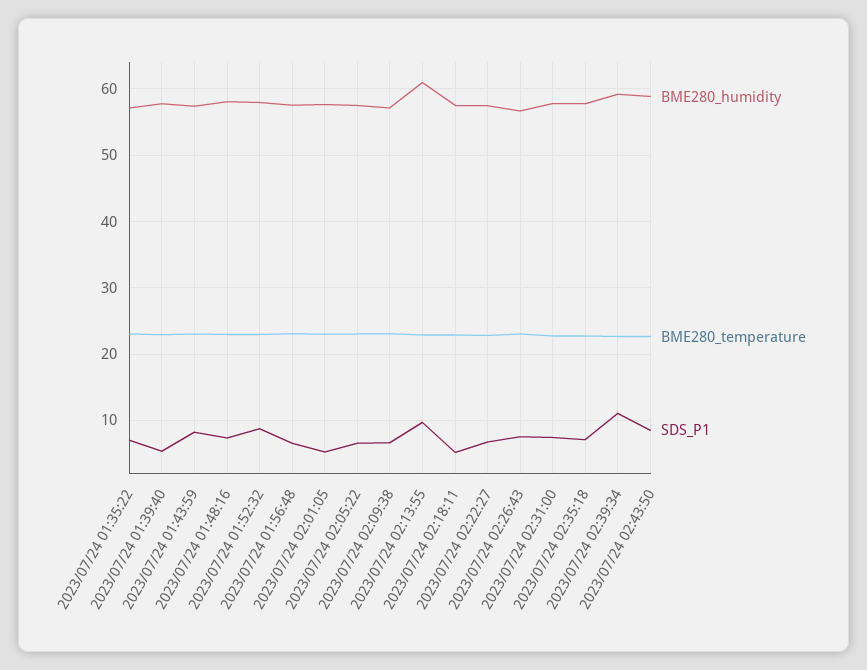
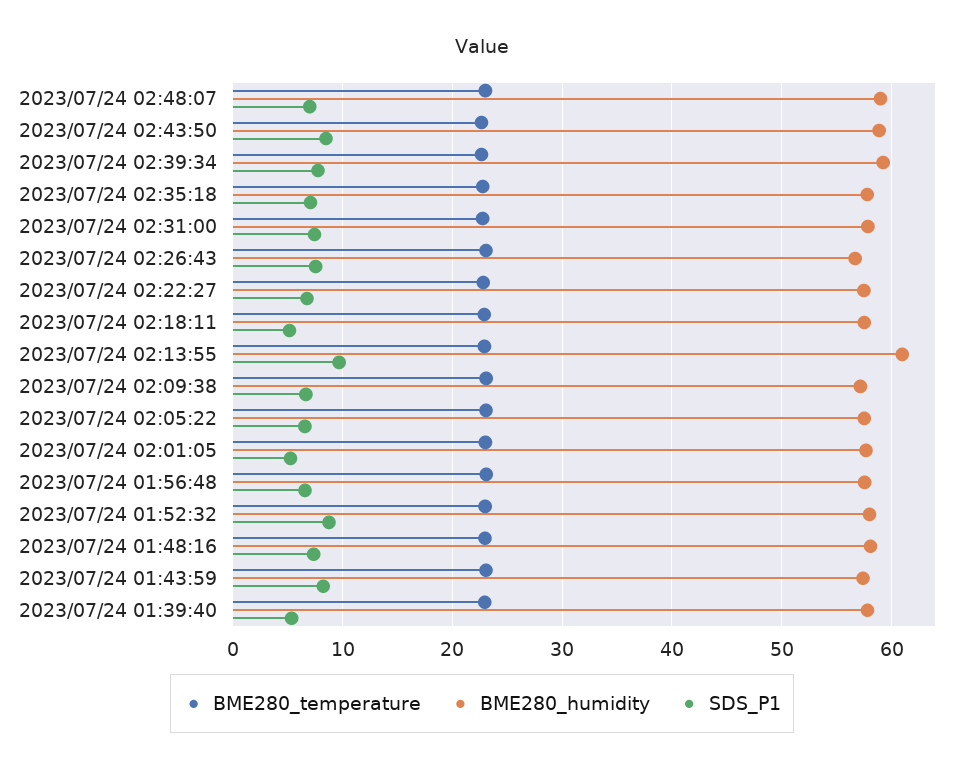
BME280_humidity, 2023/07/24 01:35:22: 57 -> none
BME280_temperature, 2023/07/24 01:35:22: 23 -> none
SDS_P1, 2023/07/24 01:35:22: 7 -> none
SDS_P1, 2023/07/24 02:39:34: 11 -> 8
BME280_temperature, 2023/07/24 02:48:07: none -> 23
BME280_humidity, 2023/07/24 02:48:07: none -> 59
SDS_P1, 2023/07/24 02:48:07: none -> 7

